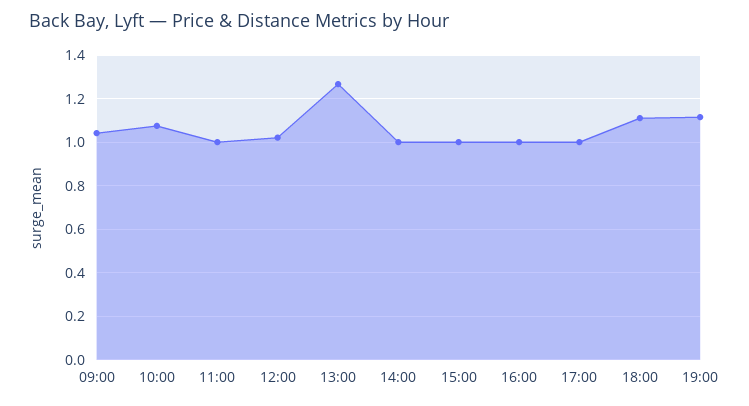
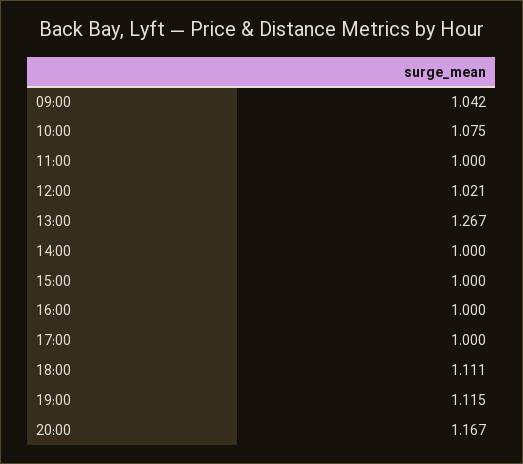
20:00: none -> 1.167

